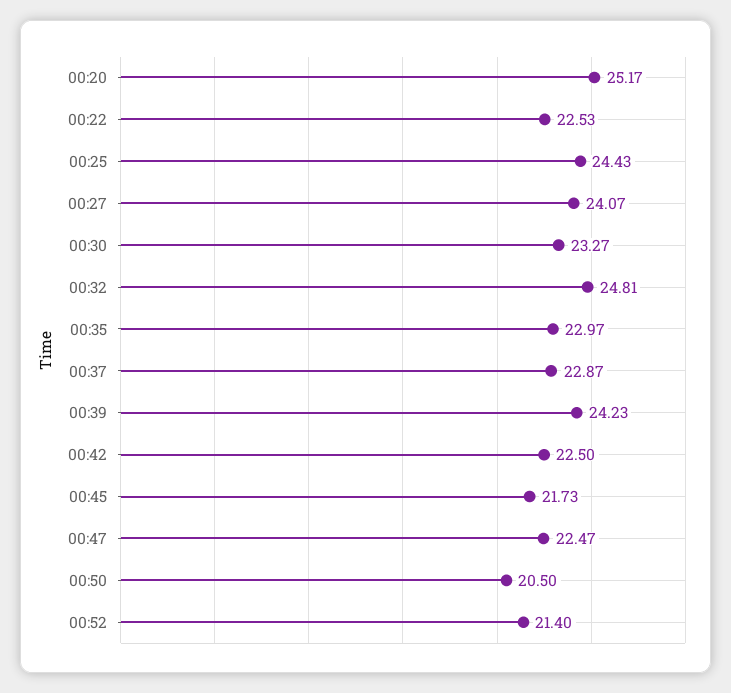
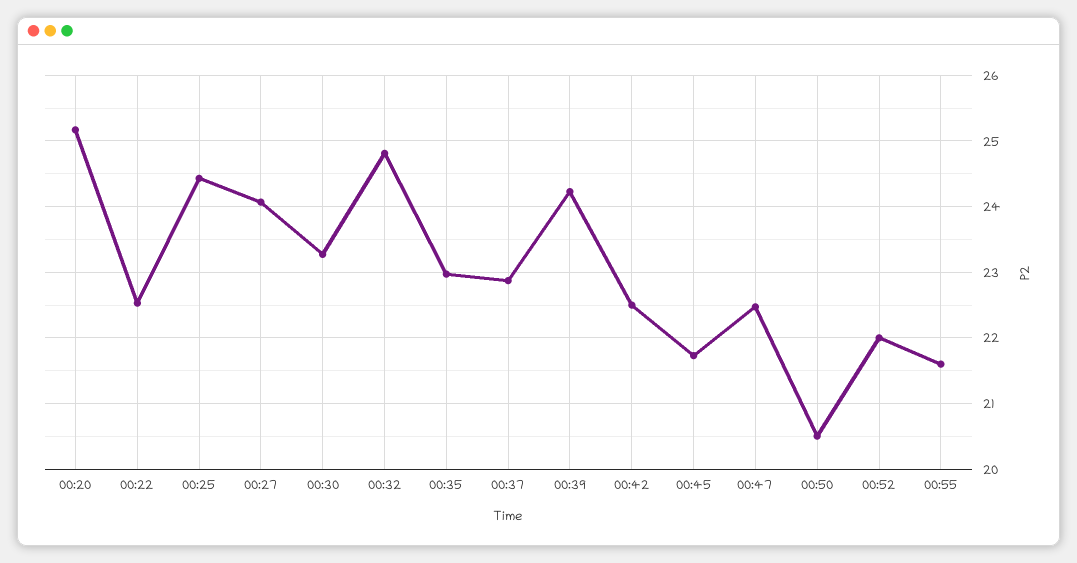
00:52: 21.4 -> 22
00:55: none -> 21.6

